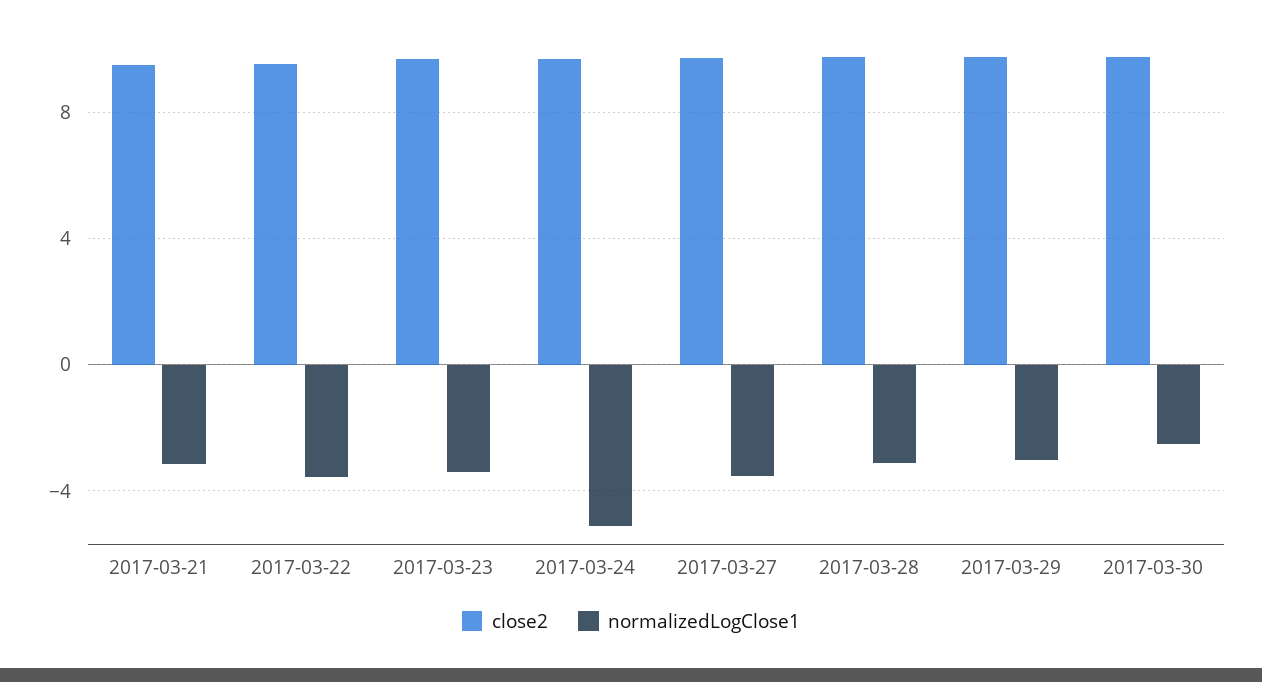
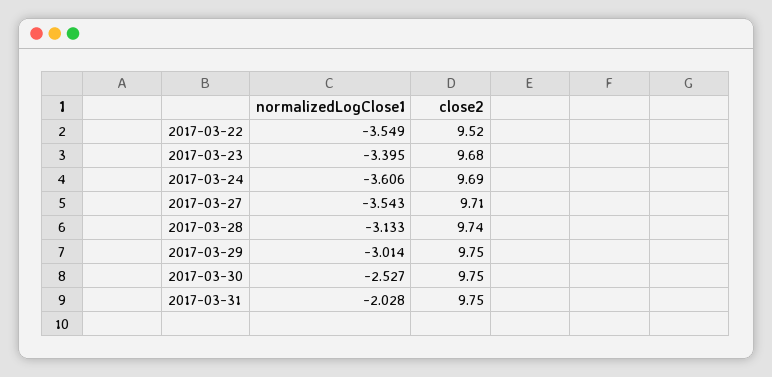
close2, 2017-03-21: 9.5 -> none
normalizedLogClose1, 2017-03-21: -3 -> none
normalizedLogClose1, 2017-03-24: -5 -> -3.606
normalizedLogClose1, 2017-03-31: none -> -2.028
close2, 2017-03-31: none -> 9.75

